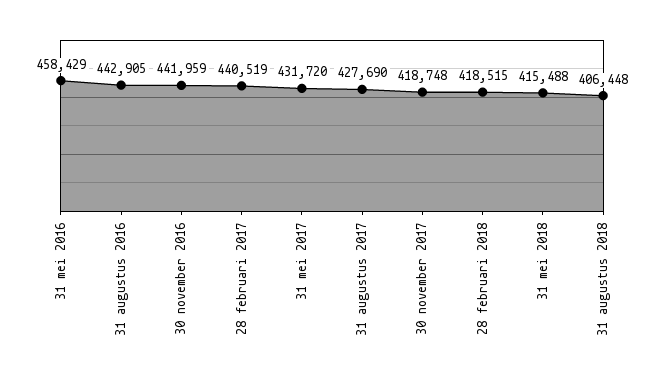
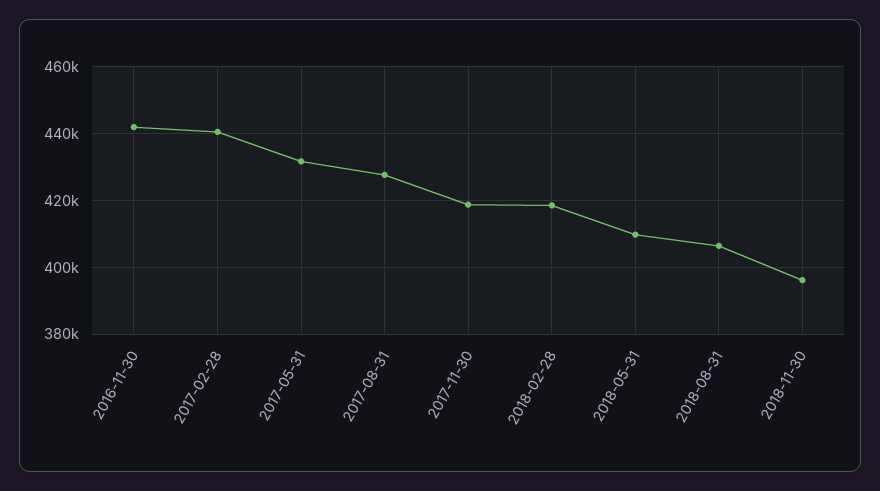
31 mei 2016: 458429 -> none
31 augustus 2016: 442905 -> none
31 mei 2018: 415488 -> 410000
2018-11-30: none -> 396000

